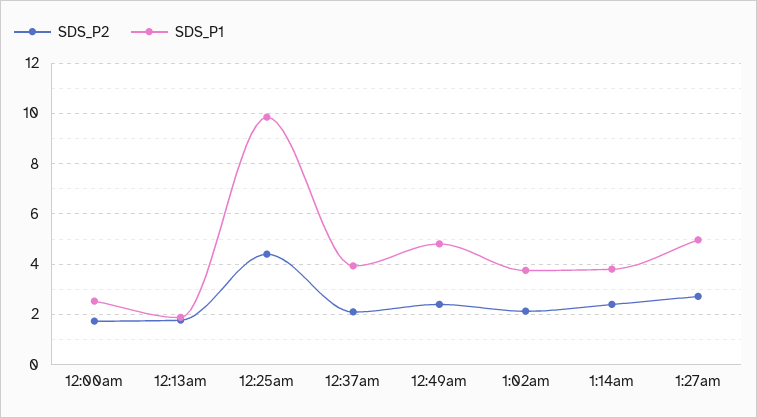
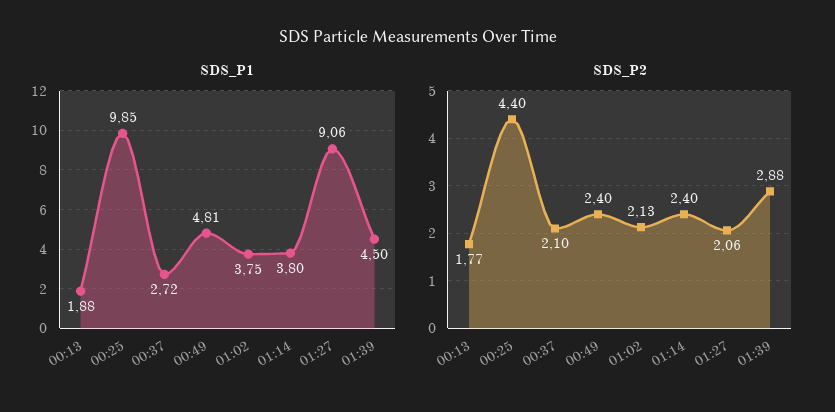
SDS_P2, 12:00am: 1.75 -> none
SDS_P1, 12:00am: 2.5 -> none
SDS_P1, 12:37am: 4 -> 2.72
SDS_P2, 1:27am: 2.75 -> 2.06
SDS_P1, 1:27am: 5 -> 9.06
SDS_P1, 01:39: none -> 4.5
SDS_P2, 01:39: none -> 2.88

